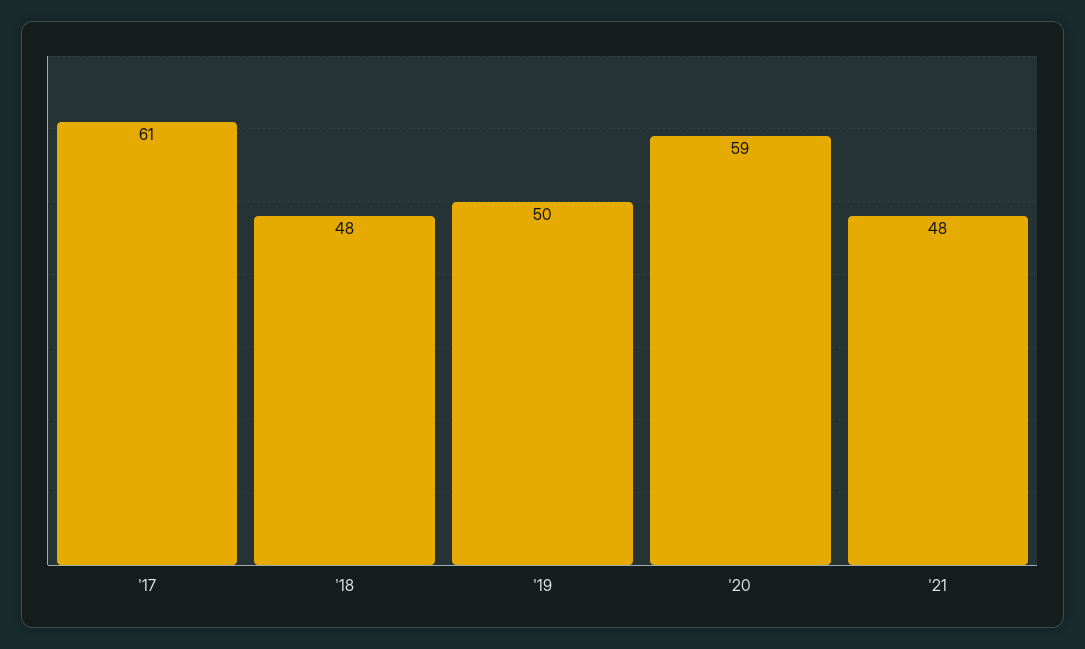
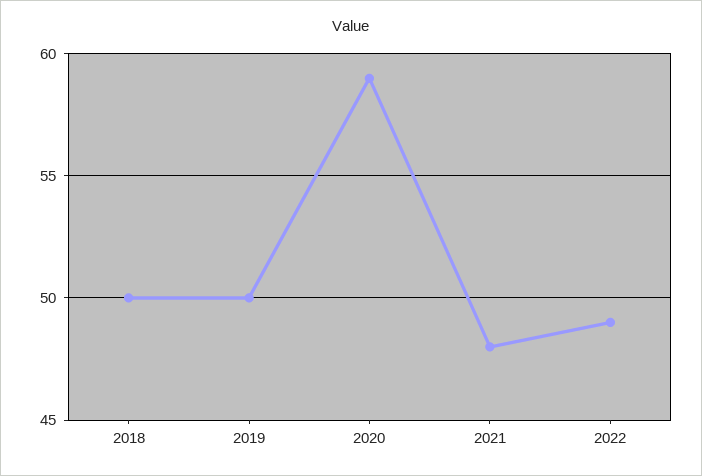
'17: 61 -> none
'18: 48 -> 50
2022: none -> 49

